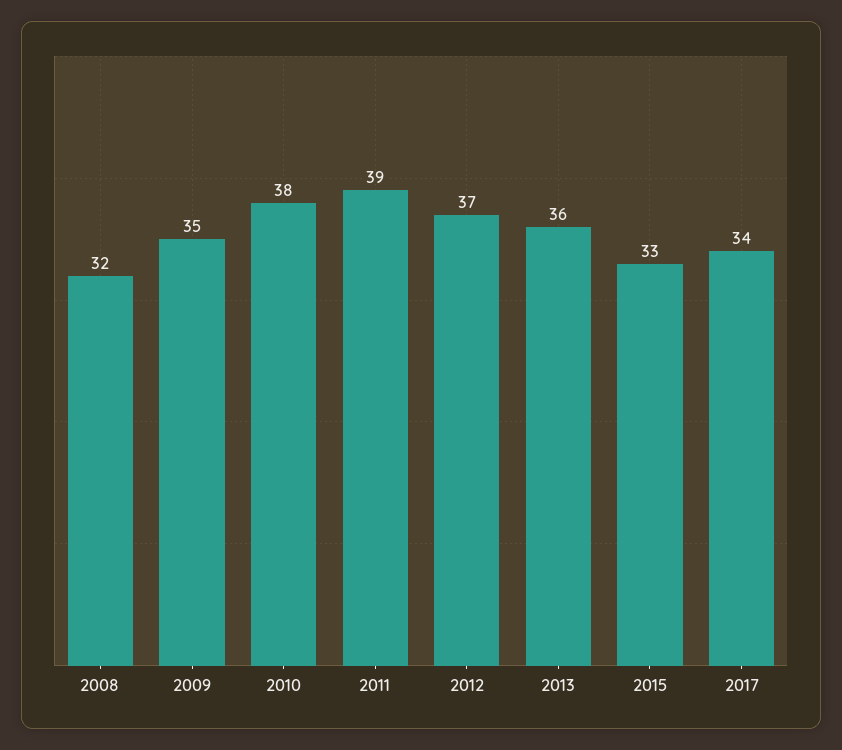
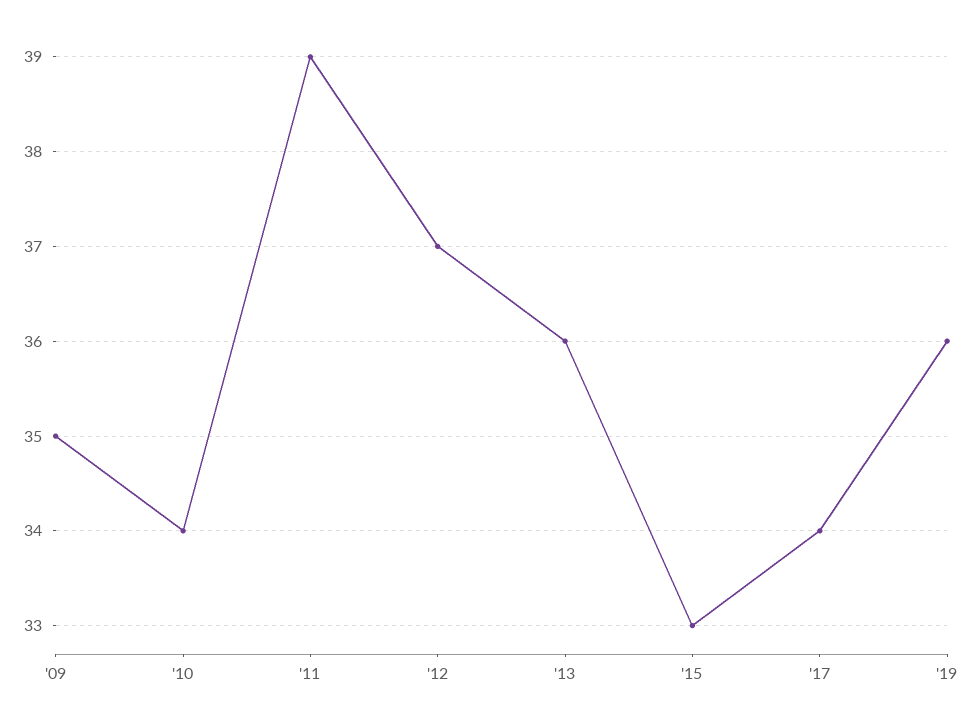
2008: 32 -> none
2010: 38 -> 34
'19: none -> 36

